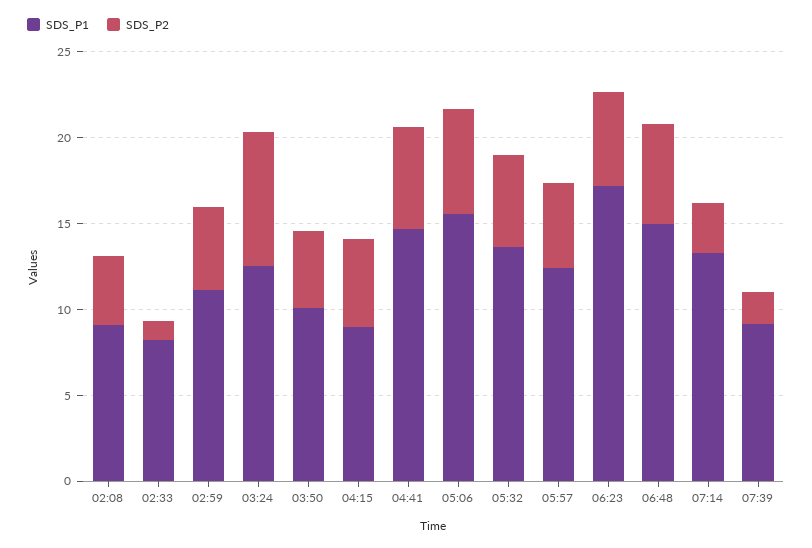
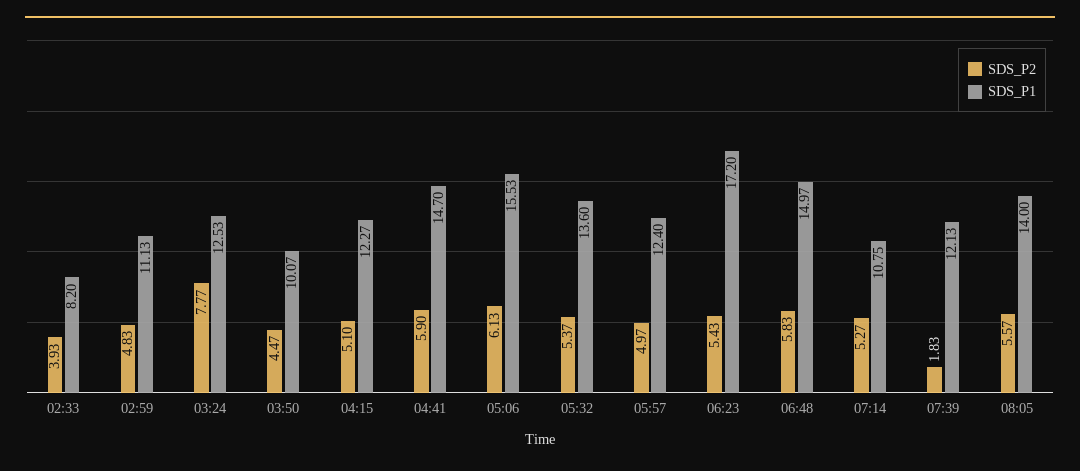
SDS_P1, 02:08: 9 -> none
SDS_P2, 02:08: 4 -> none
SDS_P2, 02:33: 1 -> 3.93
SDS_P1, 04:15: 9 -> 12.27
SDS_P1, 07:14: 13 -> 10.75
SDS_P2, 07:14: 3 -> 5.27
SDS_P1, 07:39: 9 -> 12.13
SDS_P2, 08:05: none -> 5.57
SDS_P1, 08:05: none -> 14

